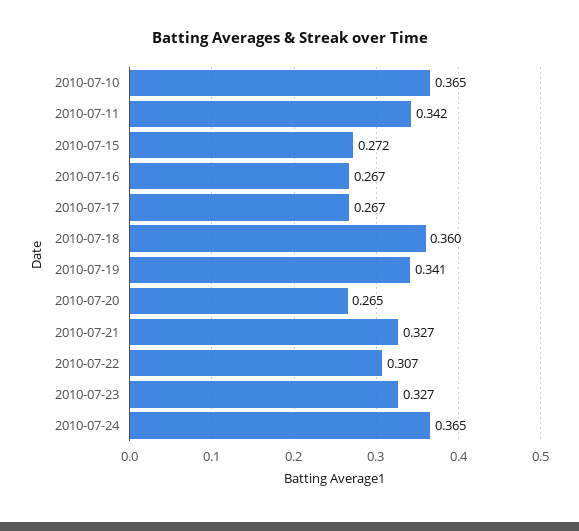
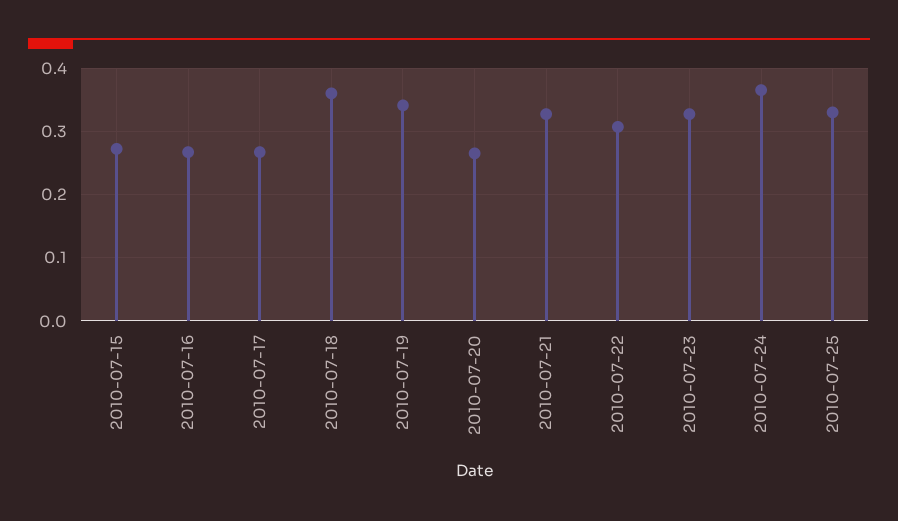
2010-07-10: 0.365 -> none
2010-07-11: 0.342 -> none
2010-07-25: none -> 0.33

